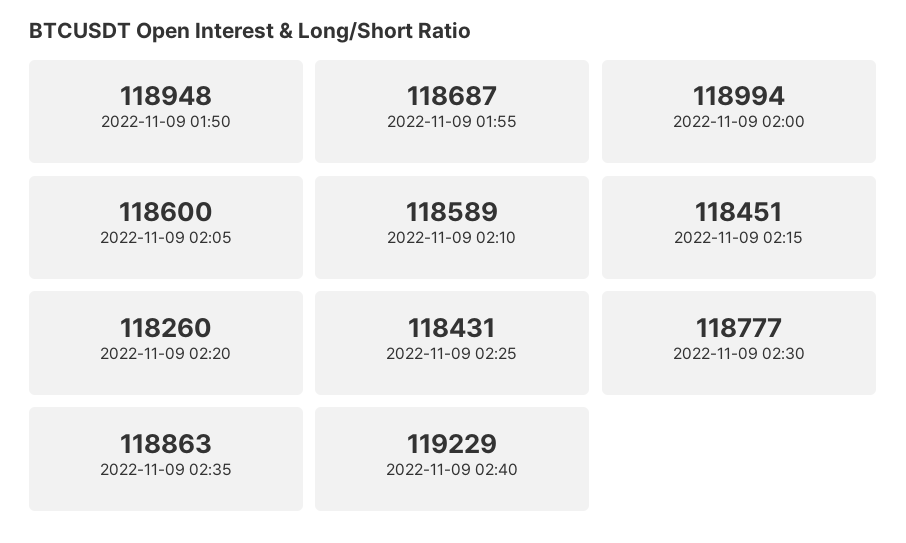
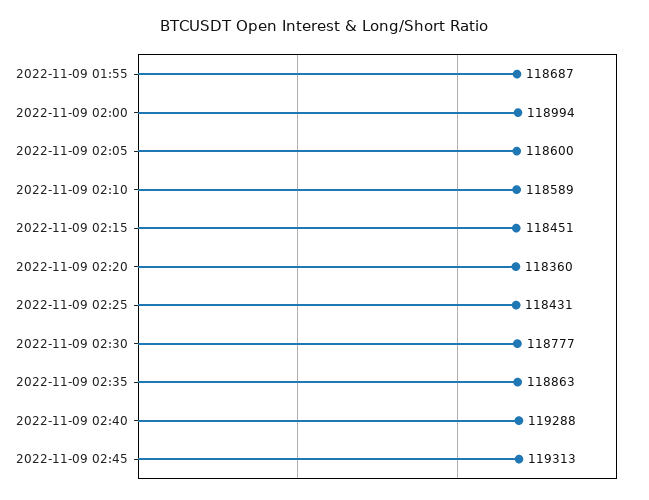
2022-11-09 01:50: 118948 -> none
2022-11-09 02:20: 118260 -> 118360
2022-11-09 02:40: 119229 -> 119288
2022-11-09 02:45: none -> 119313

